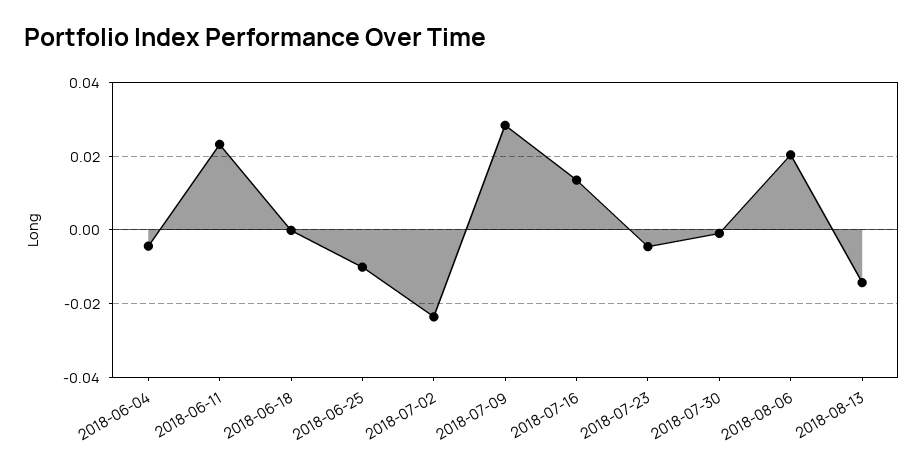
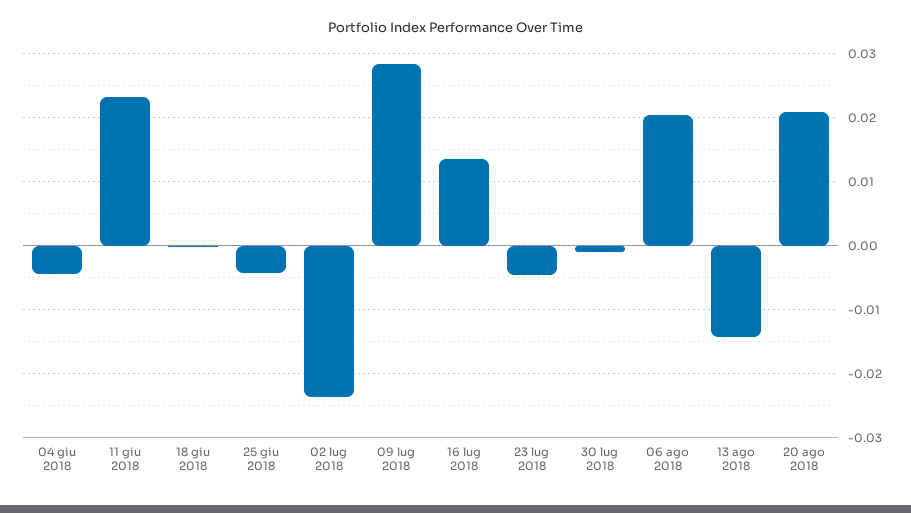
2018-06-25: -0.01 -> -0.004
20 ago 2018: none -> 0.021

